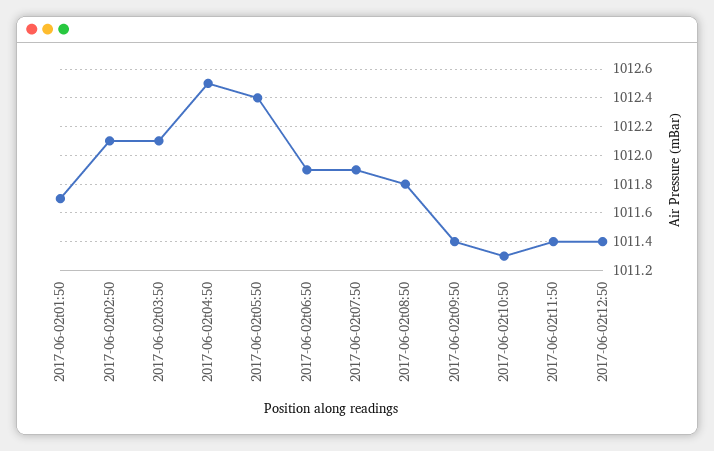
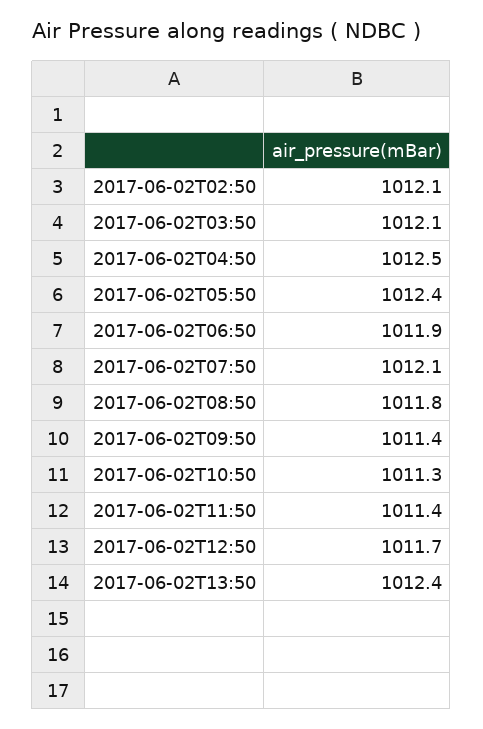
2017-06-02t01:50: 1011.7 -> none
2017-06-02t07:50: 1011.9 -> 1012.1
2017-06-02t12:50: 1011.4 -> 1011.7
2017-06-02T13:50: none -> 1012.4

